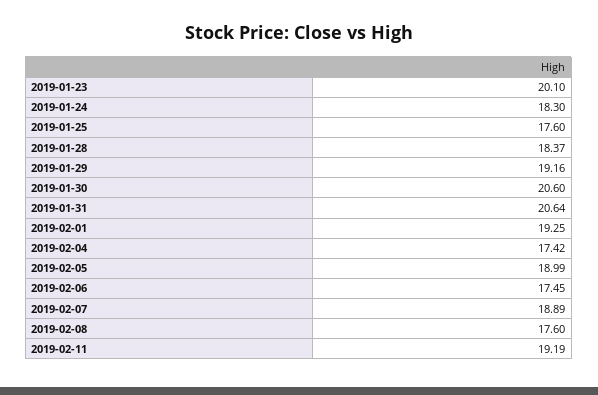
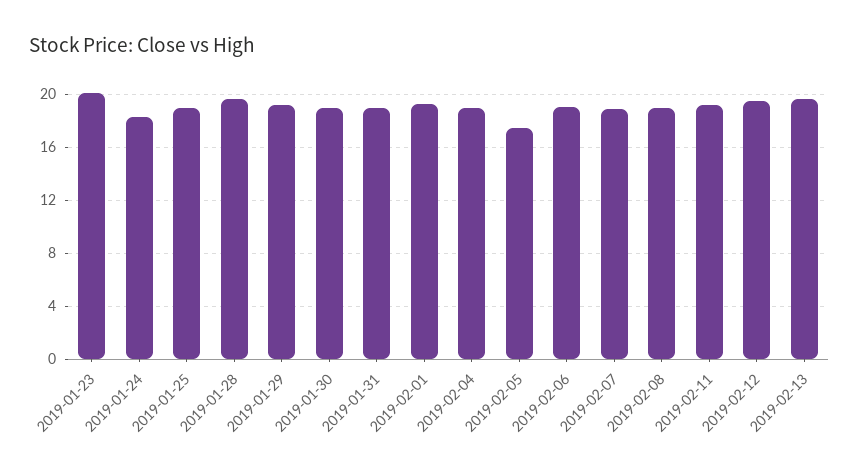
2019-01-25: 17.6 -> 19
2019-01-28: 18.37 -> 19.5
2019-01-30: 20.6 -> 19
2019-01-31: 20.64 -> 19
2019-02-04: 17.42 -> 19
2019-02-05: 18.99 -> 17.5
2019-02-06: 17.45 -> 19
2019-02-08: 17.6 -> 19
2019-02-12: none -> 19.5
2019-02-13: none -> 19.5

